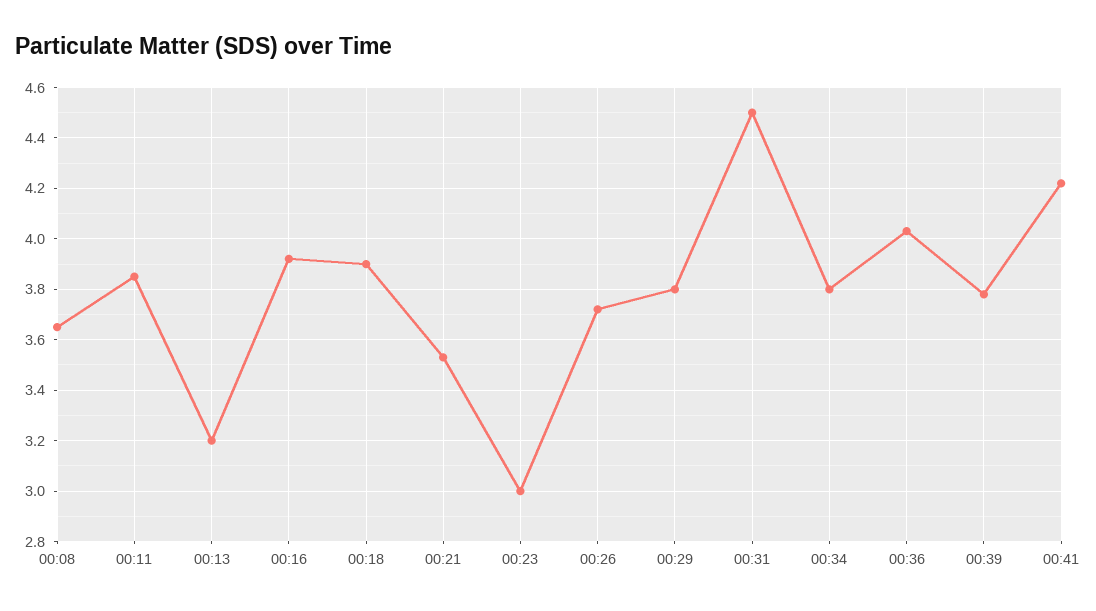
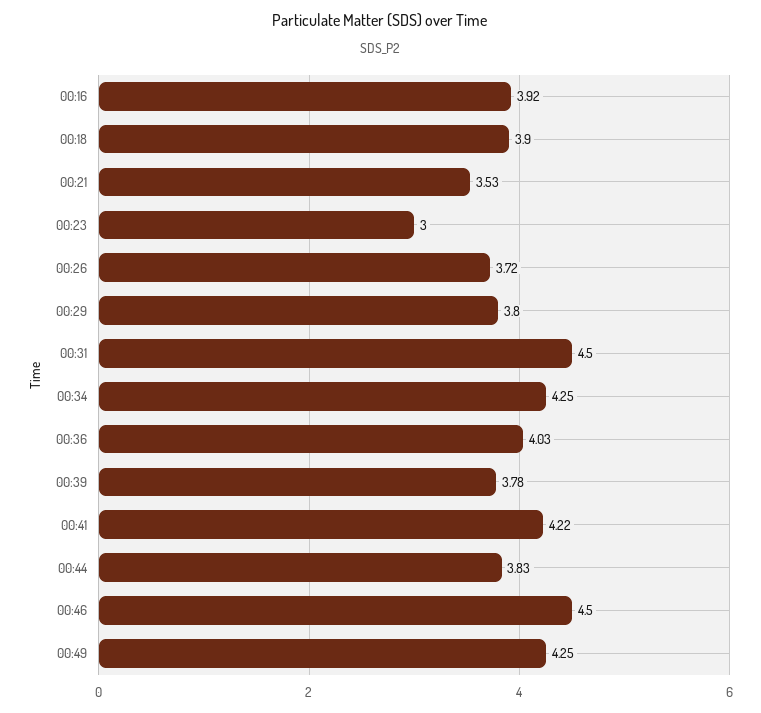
00:08: 3.65 -> none
00:11: 3.85 -> none
00:13: 3.2 -> none
00:34: 3.8 -> 4.25
00:44: none -> 3.83
00:46: none -> 4.5
00:49: none -> 4.25

